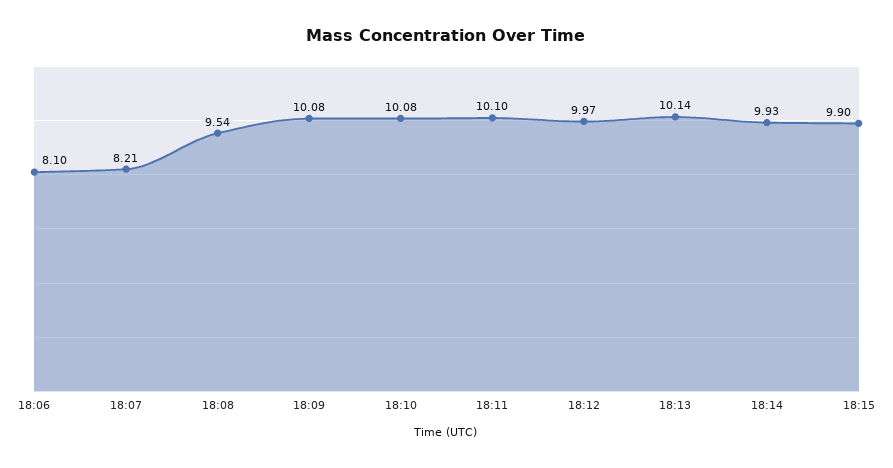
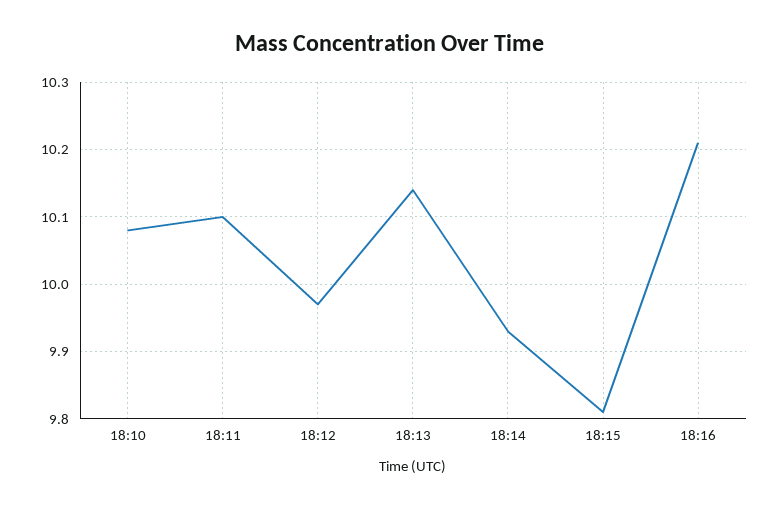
18:06: 8.1 -> none
18:07: 8.21 -> none
18:08: 9.54 -> none
18:09: 10.08 -> none
18:15: 9.9 -> 9.81
18:16: none -> 10.21

